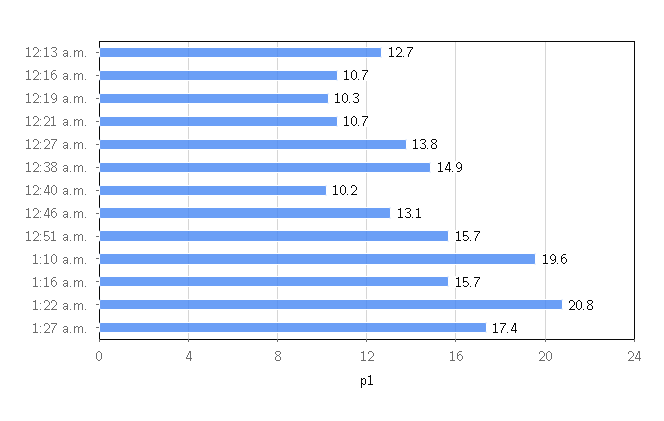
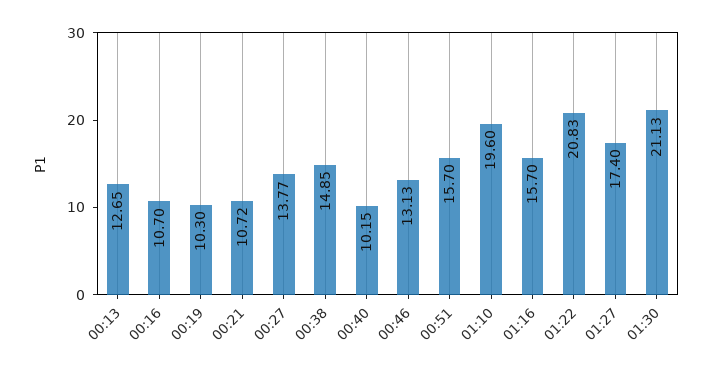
01:30: none -> 21.13

